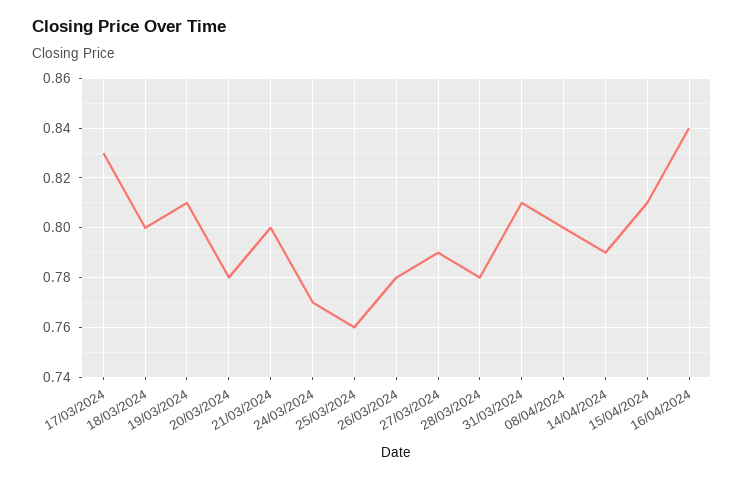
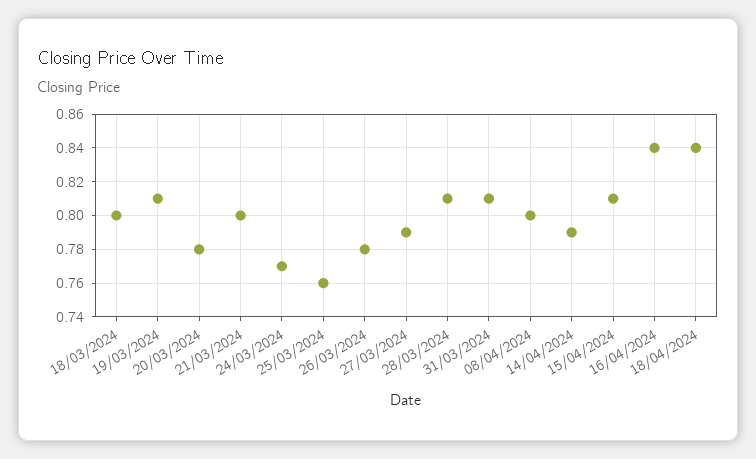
17/03/2024: 0.83 -> none
28/03/2024: 0.78 -> 0.81
18/04/2024: none -> 0.84

